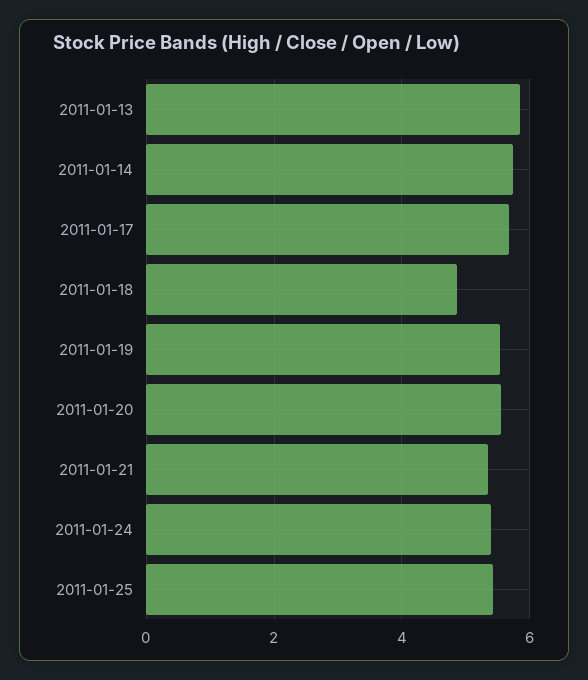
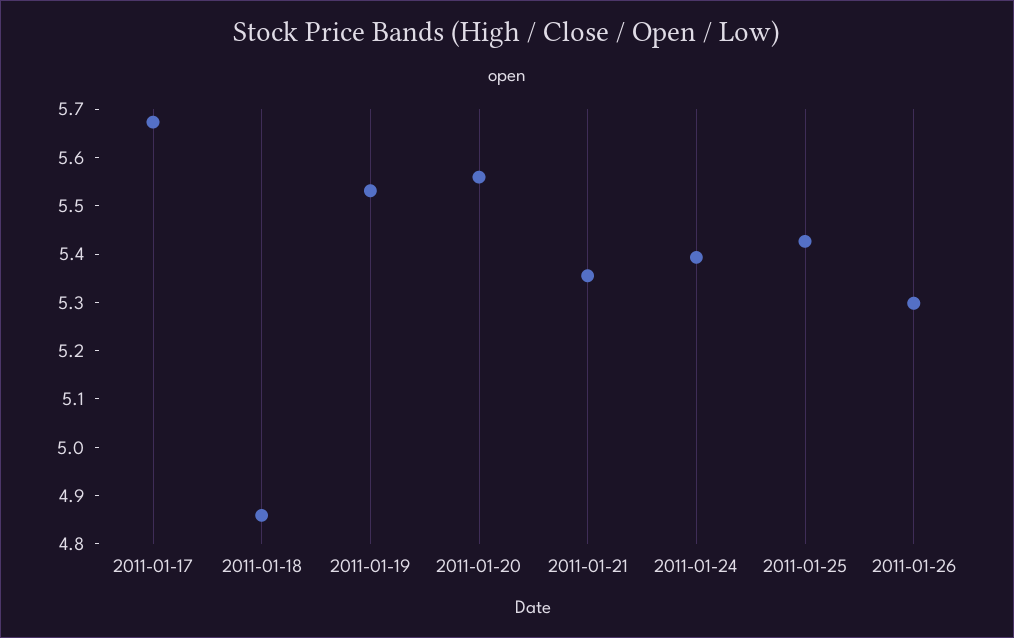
2011-01-13: 5.8 -> none
2011-01-14: 5.8 -> none
2011-01-26: none -> 5.3

